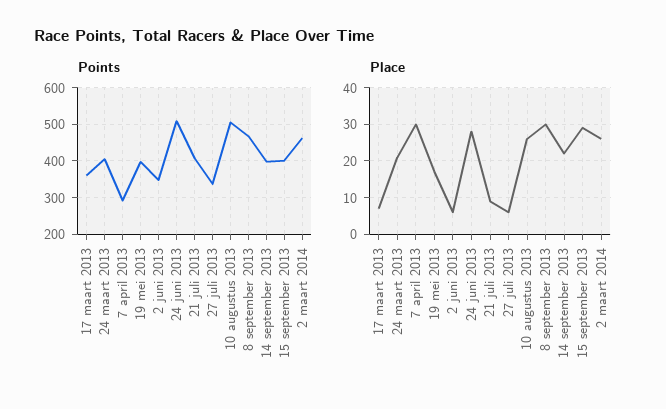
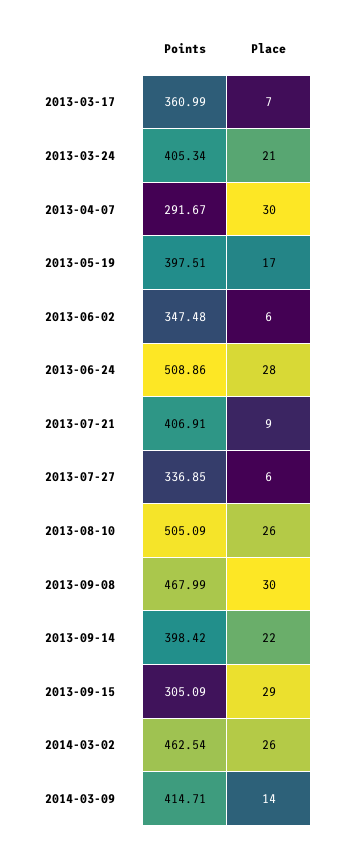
Points, 15 september 2013: 400 -> 305.09
Points, 2014-03-09: none -> 414.71
Place, 2014-03-09: none -> 14

